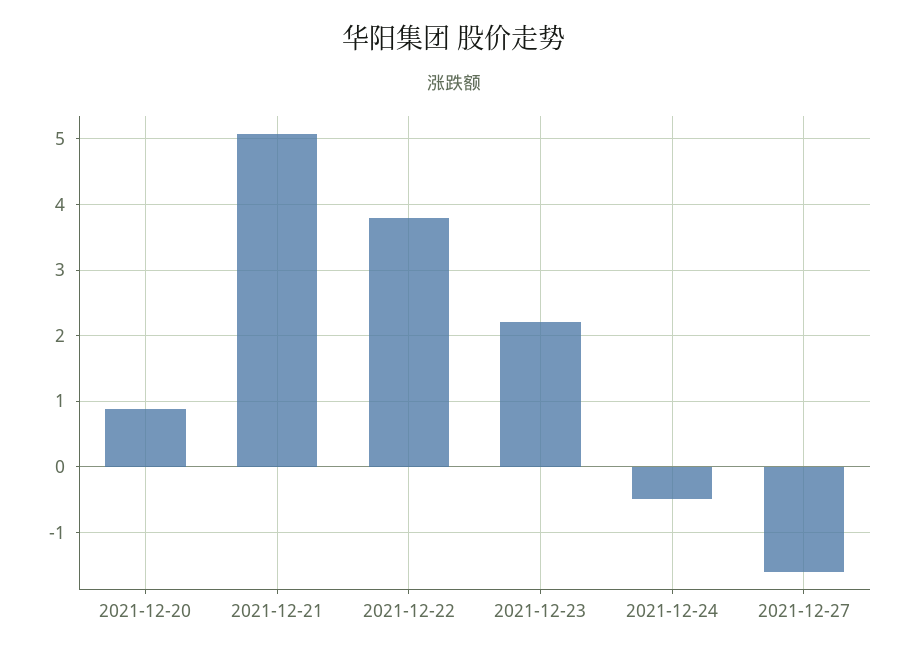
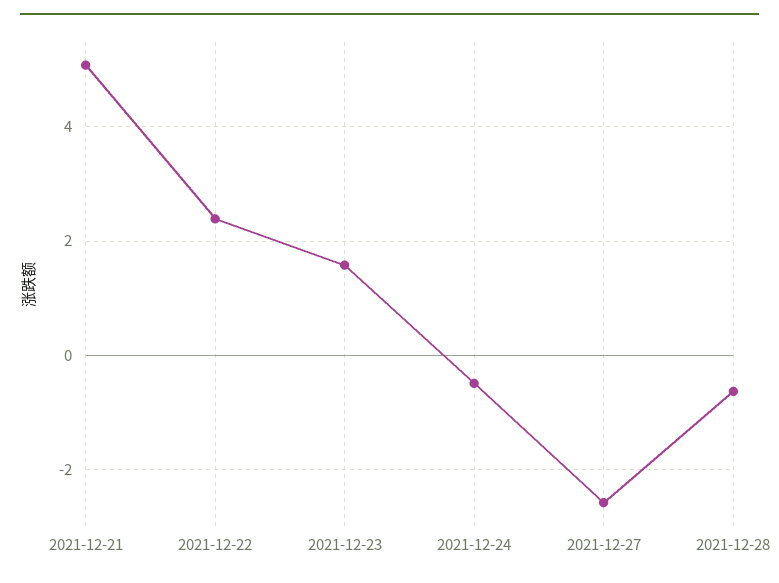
2021-12-20: 0.9 -> none
2021-12-22: 3.8 -> 2.4
2021-12-23: 2.2 -> 1.6
2021-12-27: -1.6 -> -2.6
2021-12-28: none -> -0.6

